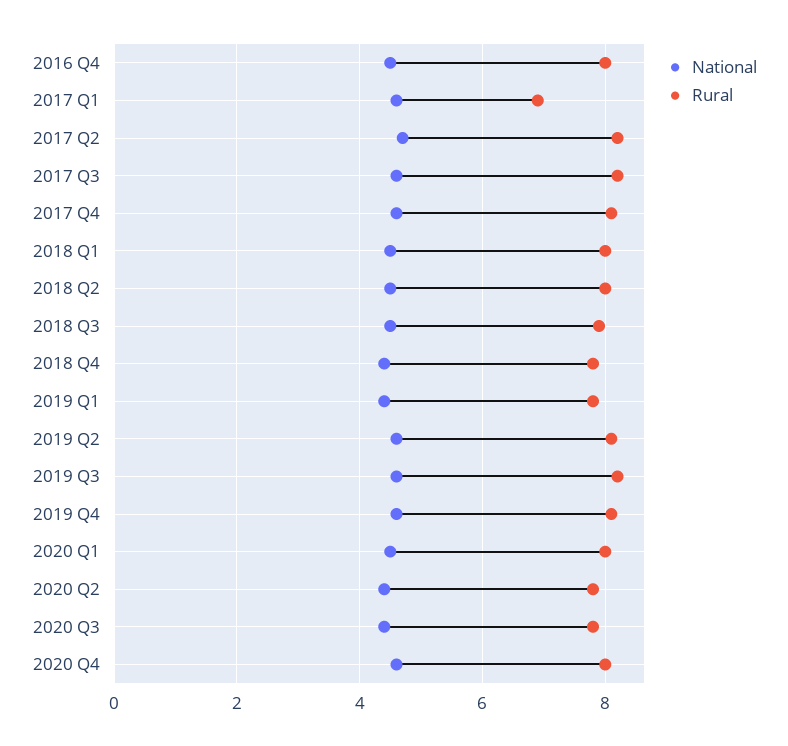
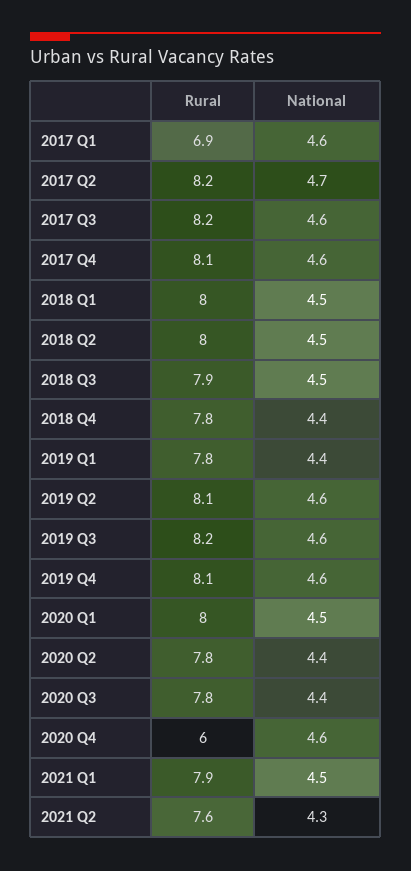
National, 2016 Q4: 4.5 -> none
Rural, 2016 Q4: 8 -> none
Rural, 2020 Q4: 8 -> 6
Rural, 2021 Q1: none -> 7.9
National, 2021 Q1: none -> 4.5
Rural, 2021 Q2: none -> 7.6
National, 2021 Q2: none -> 4.3

